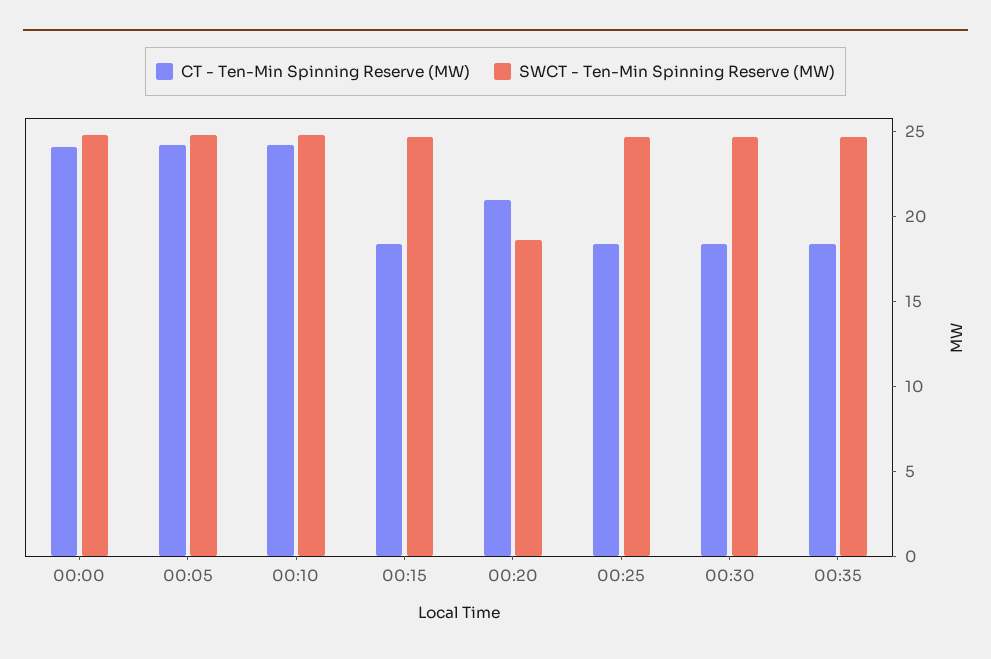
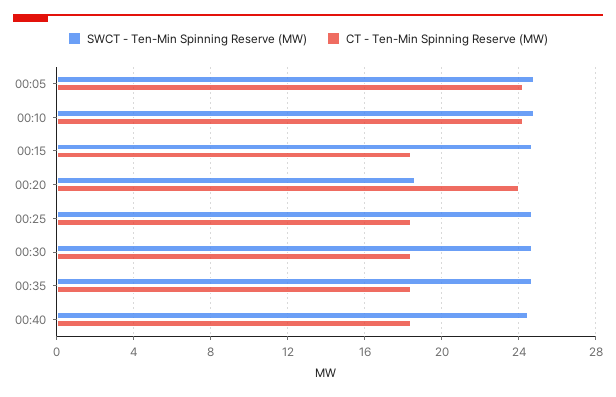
CT - Ten-Min Spinning Reserve (MW), 00:00: 24 -> none
SWCT - Ten-Min Spinning Reserve (MW), 00:00: 25 -> none
CT - Ten-Min Spinning Reserve (MW), 00:20: 21 -> 24
SWCT - Ten-Min Spinning Reserve (MW), 00:40: none -> 24.5
CT - Ten-Min Spinning Reserve (MW), 00:40: none -> 18.5

